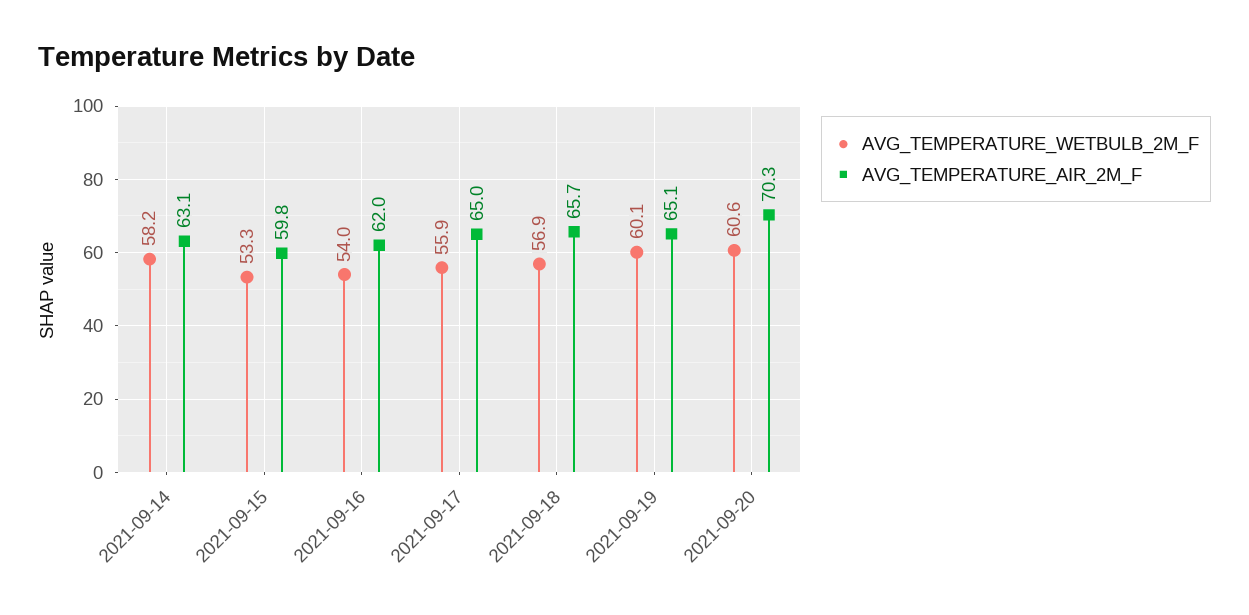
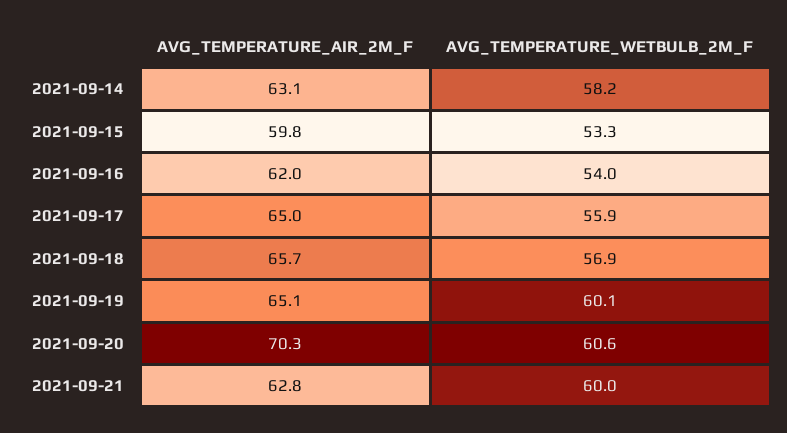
AVG_TEMPERATURE_AIR_2M_F, 2021-09-21: none -> 62.8
AVG_TEMPERATURE_WETBULB_2M_F, 2021-09-21: none -> 60

